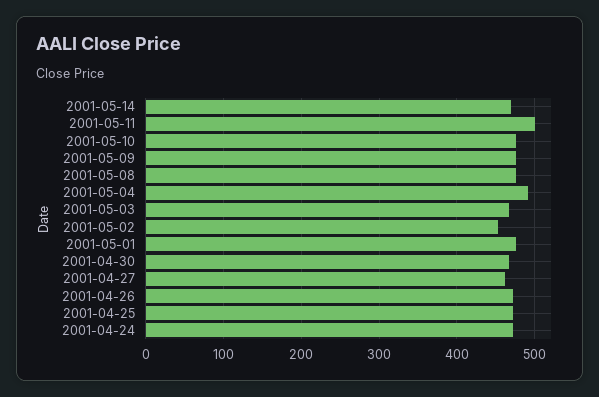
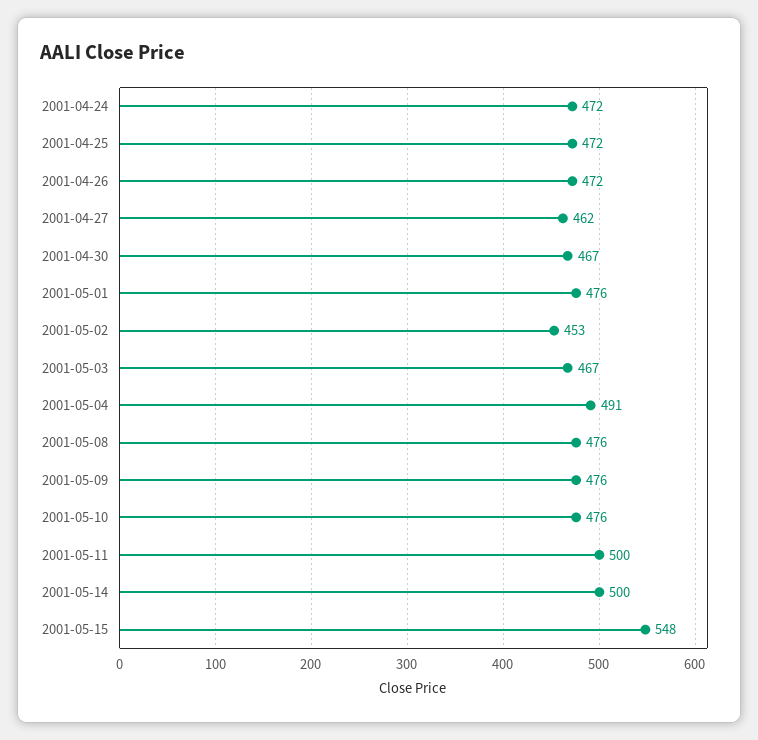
2001-05-14: 470 -> 500
2001-05-15: none -> 548

